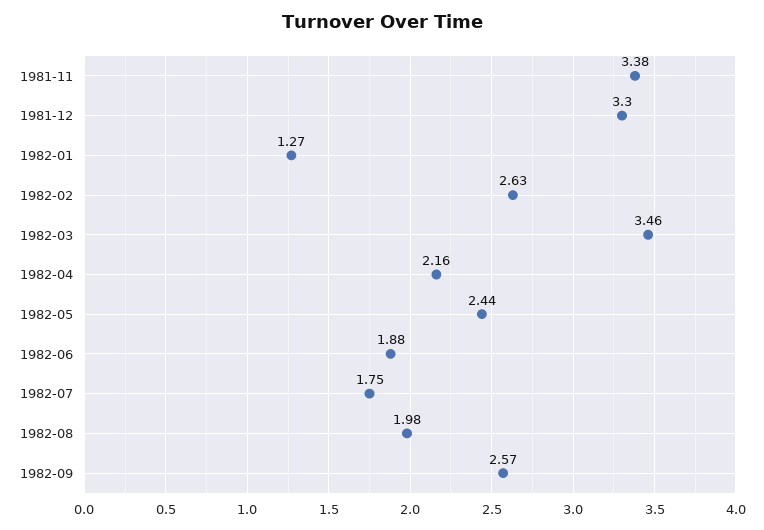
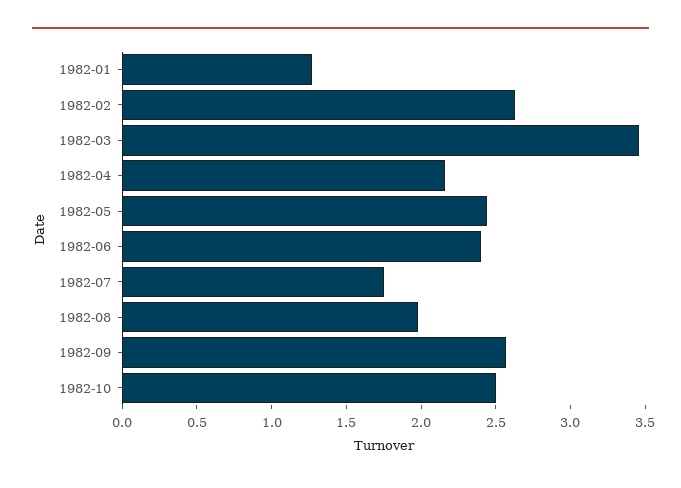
1981-11: 3.38 -> none
1981-12: 3.3 -> none
1982-06: 1.88 -> 2.4
1982-10: none -> 2.5

